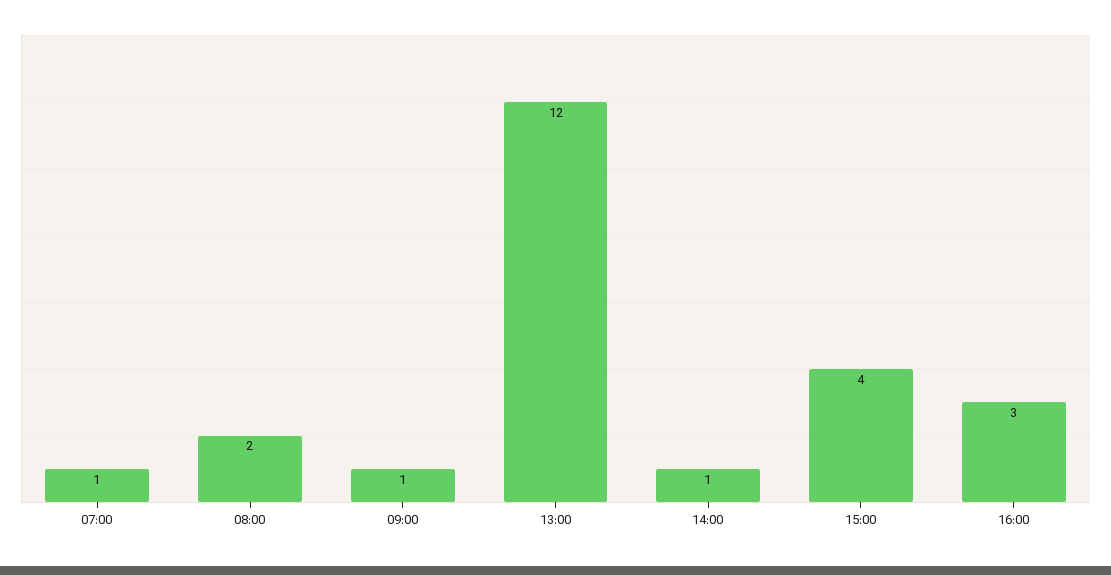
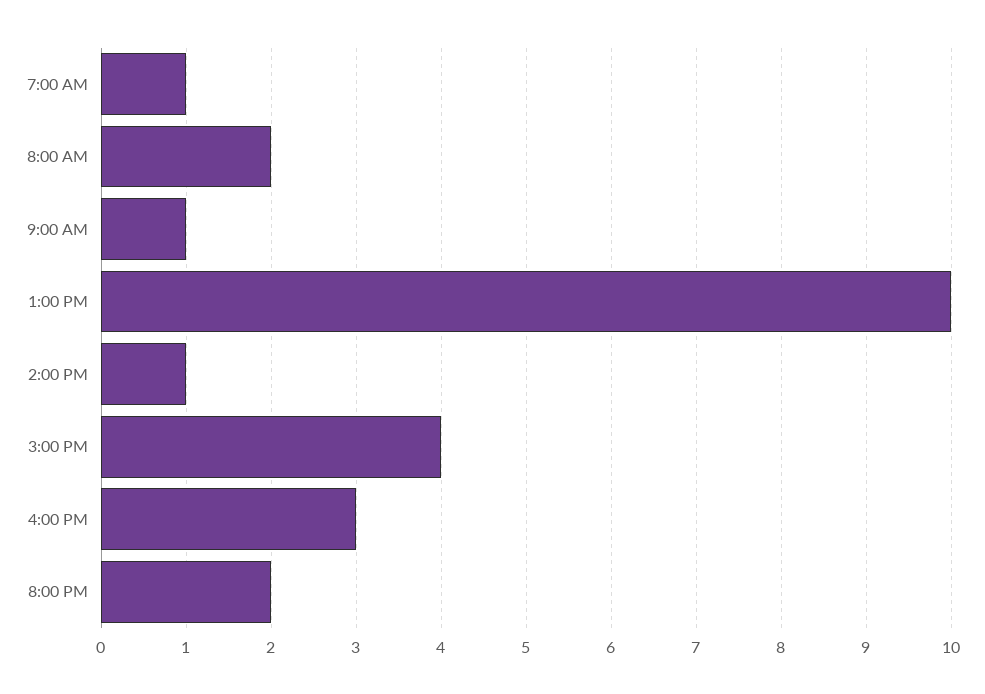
13:00: 12 -> 10
8:00 PM: none -> 2

